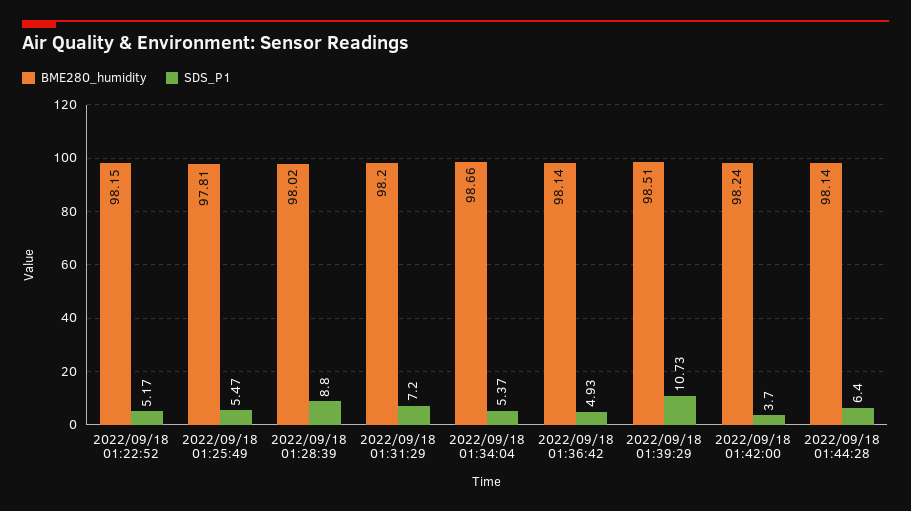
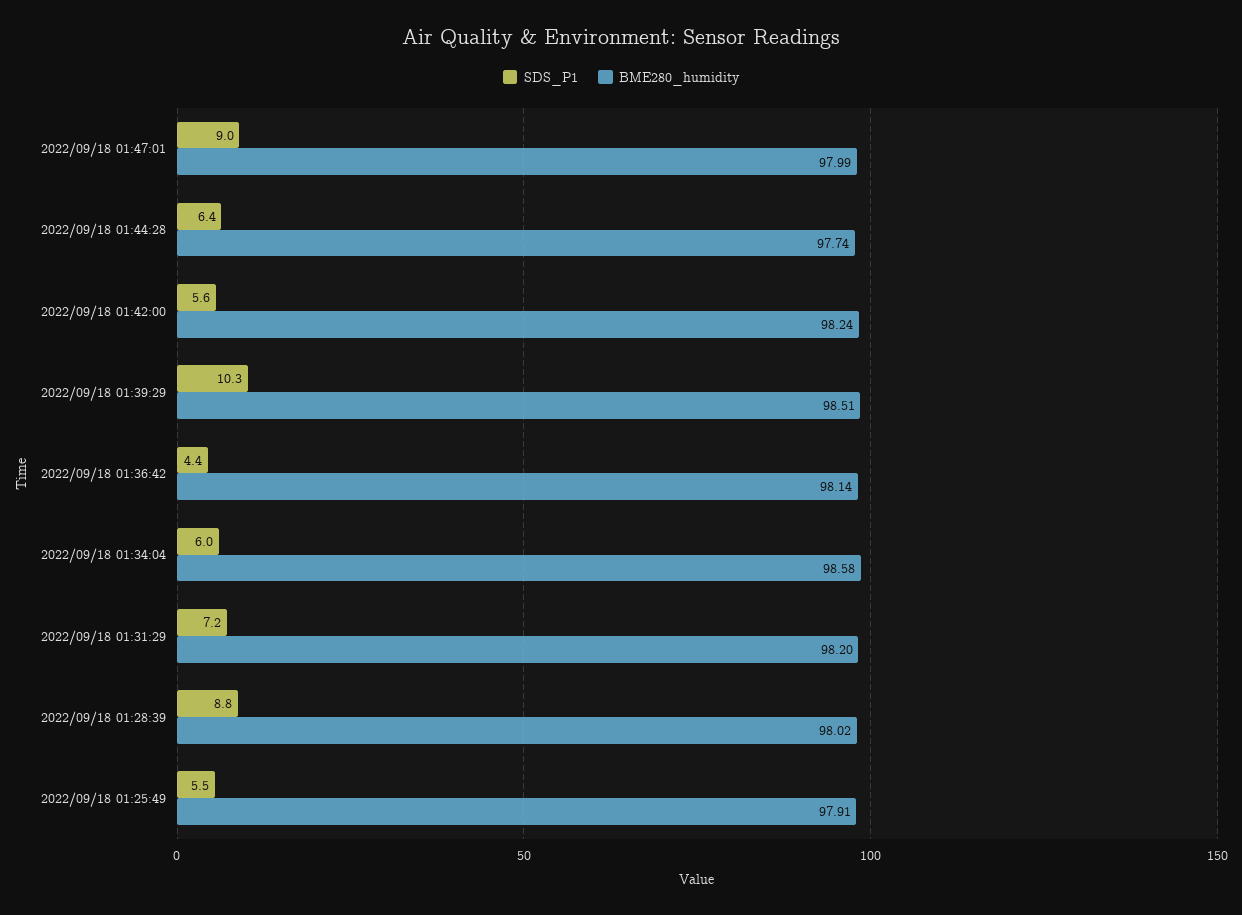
BME280_humidity, 2022/09/18 01:22:52: 98.15 -> none
SDS_P1, 2022/09/18 01:22:52: 5.17 -> none
BME280_humidity, 2022/09/18 01:25:49: 97.81 -> 97.91
BME280_humidity, 2022/09/18 01:34:04: 98.66 -> 98.58
SDS_P1, 2022/09/18 01:34:04: 5.37 -> 6
SDS_P1, 2022/09/18 01:36:42: 4.93 -> 4.4
SDS_P1, 2022/09/18 01:39:29: 10.73 -> 10.3
SDS_P1, 2022/09/18 01:42:00: 3.7 -> 5.6
BME280_humidity, 2022/09/18 01:44:28: 98.14 -> 97.74
SDS_P1, 2022/09/18 01:47:01: none -> 9
BME280_humidity, 2022/09/18 01:47:01: none -> 97.99

